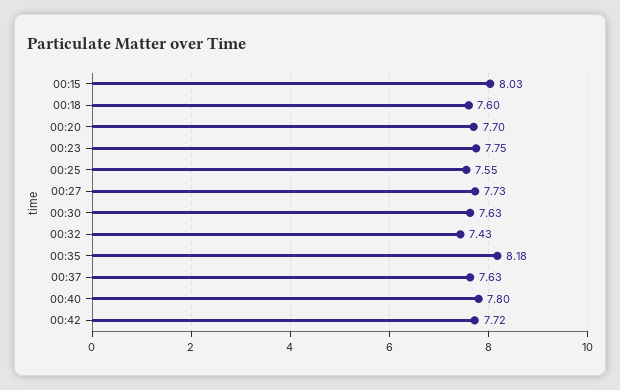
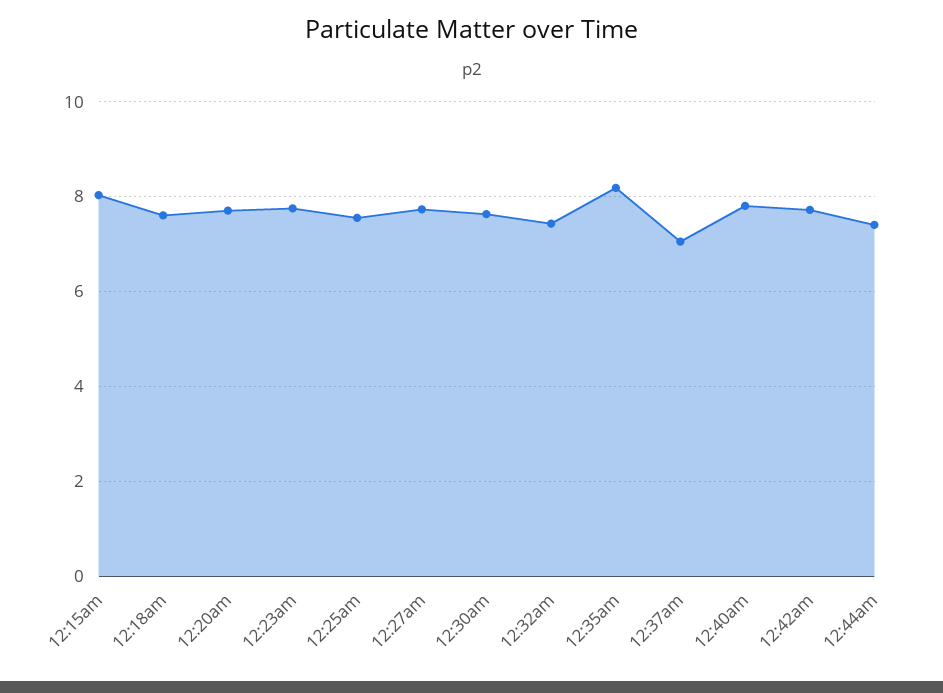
00:37: 7.63 -> 7
12:44am: none -> 7.4

